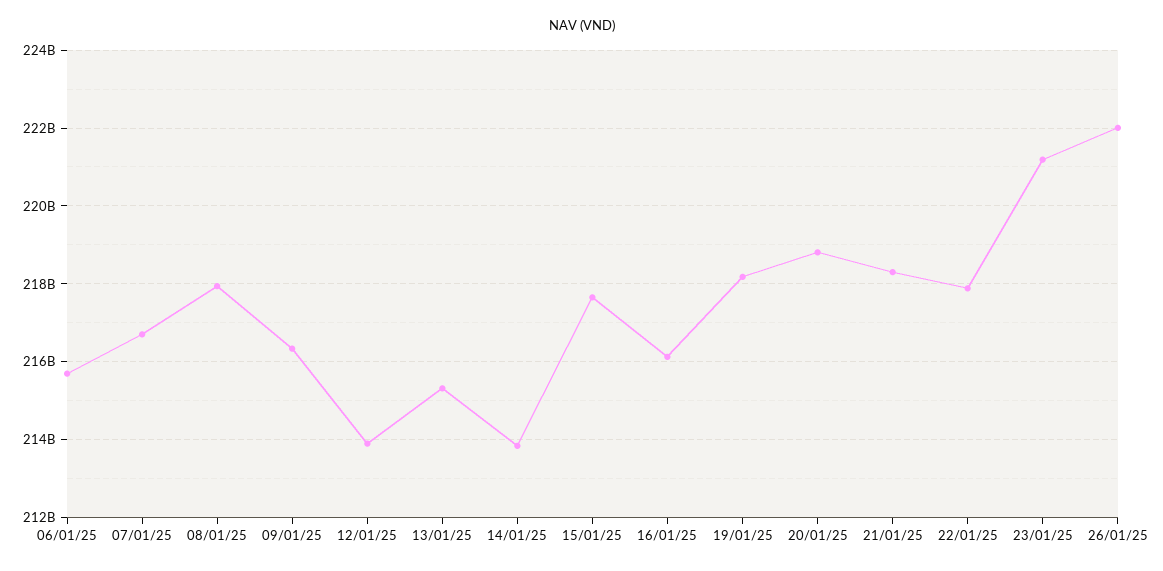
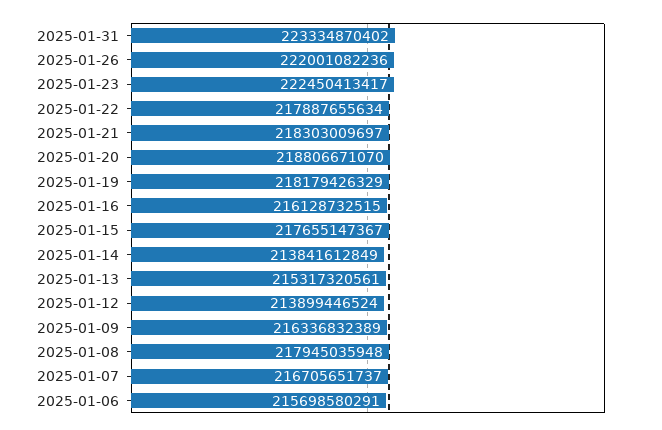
23/01/25: 221200000000 -> 222450413417
2025-01-31: none -> 223334870402

